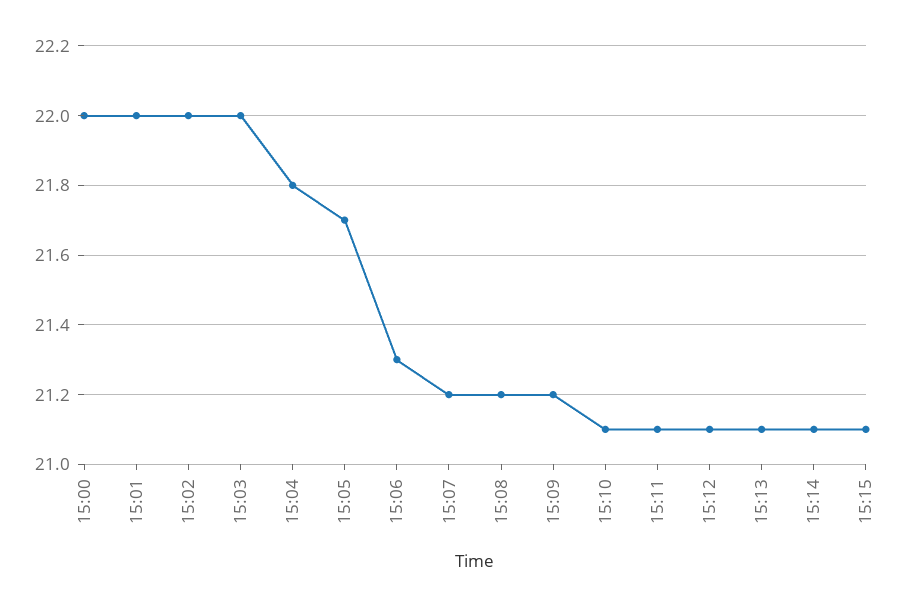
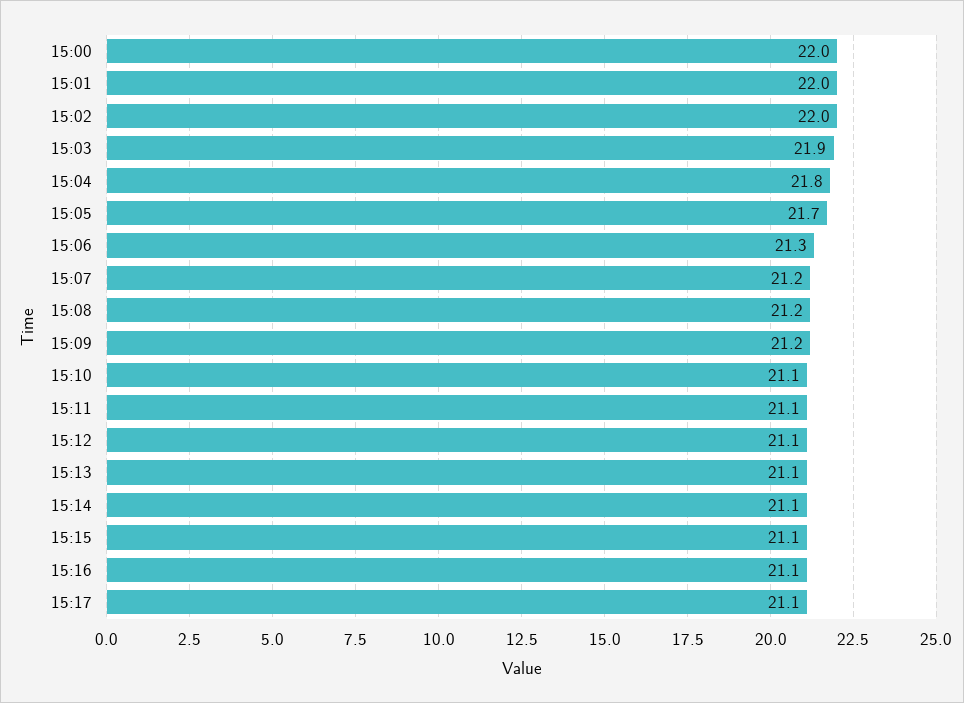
15:03: 22 -> 21.9
15:16: none -> 21.1
15:17: none -> 21.1

